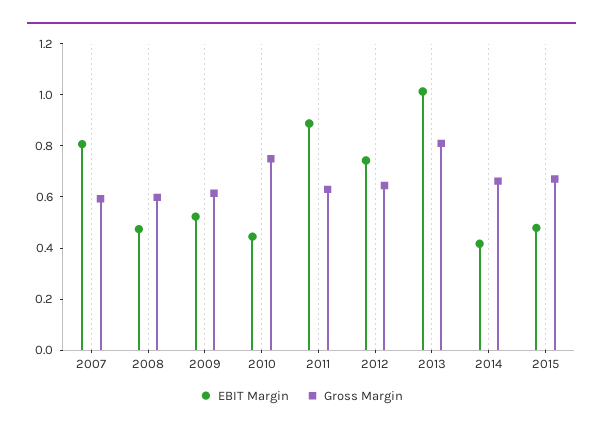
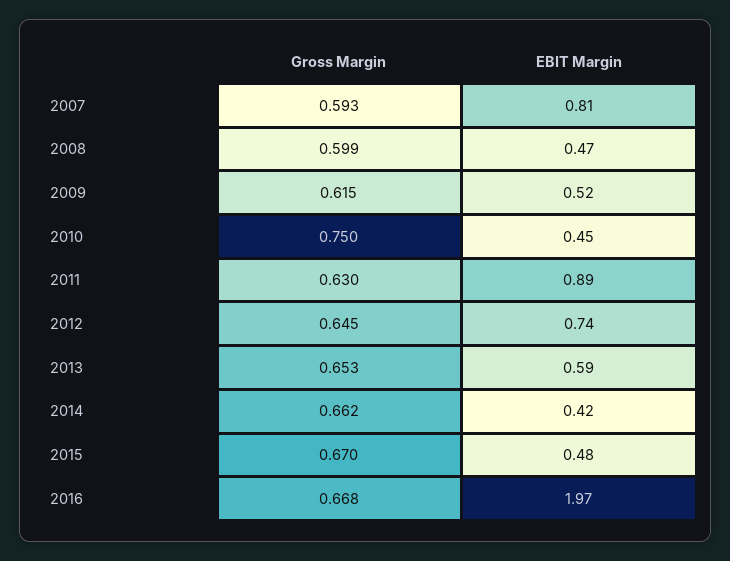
EBIT Margin, 2013: 1 -> 0.59
Gross Margin, 2013: 0.8 -> 0.653
Gross Margin, 2016: none -> 0.668
EBIT Margin, 2016: none -> 1.97

